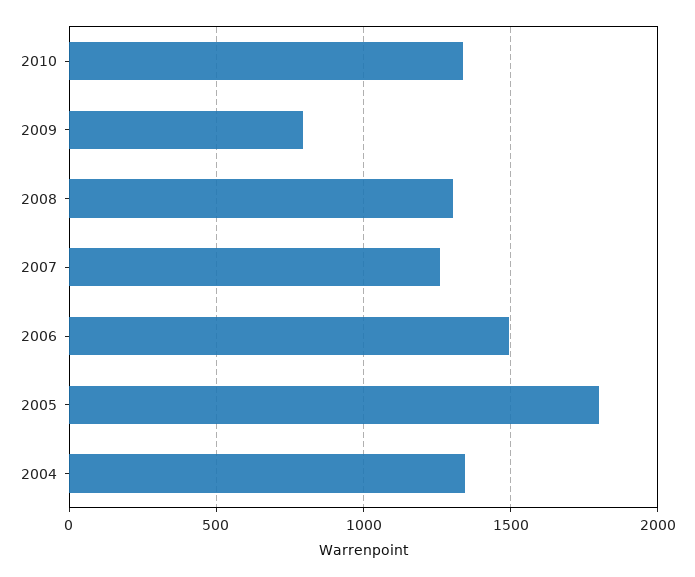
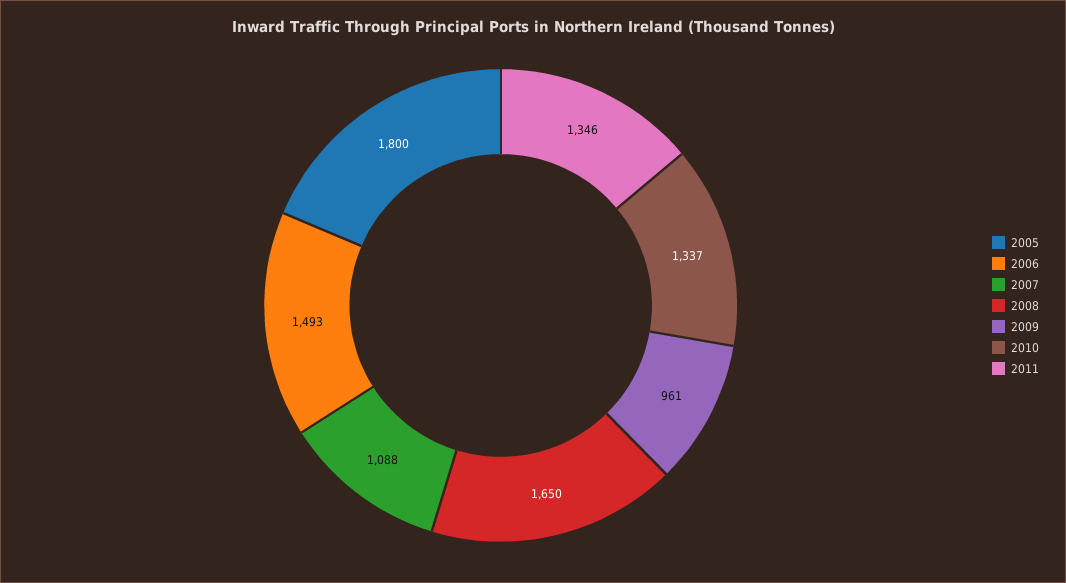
2009: 800 -> 961
2008: 1300 -> 1650
2007: 1250 -> 1088
2004: 1350 -> none
2011: none -> 1346

